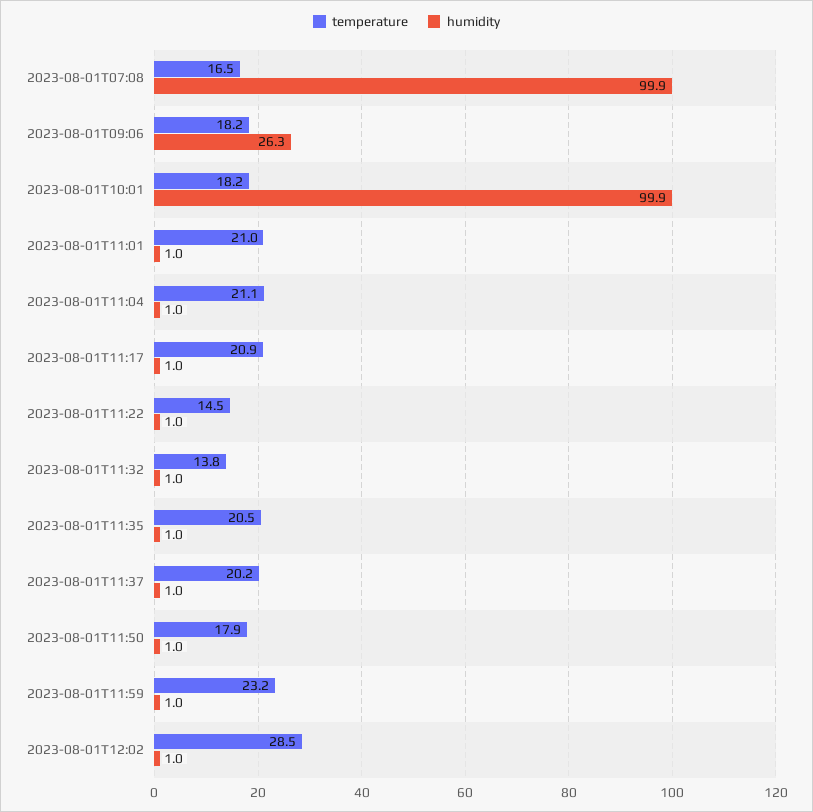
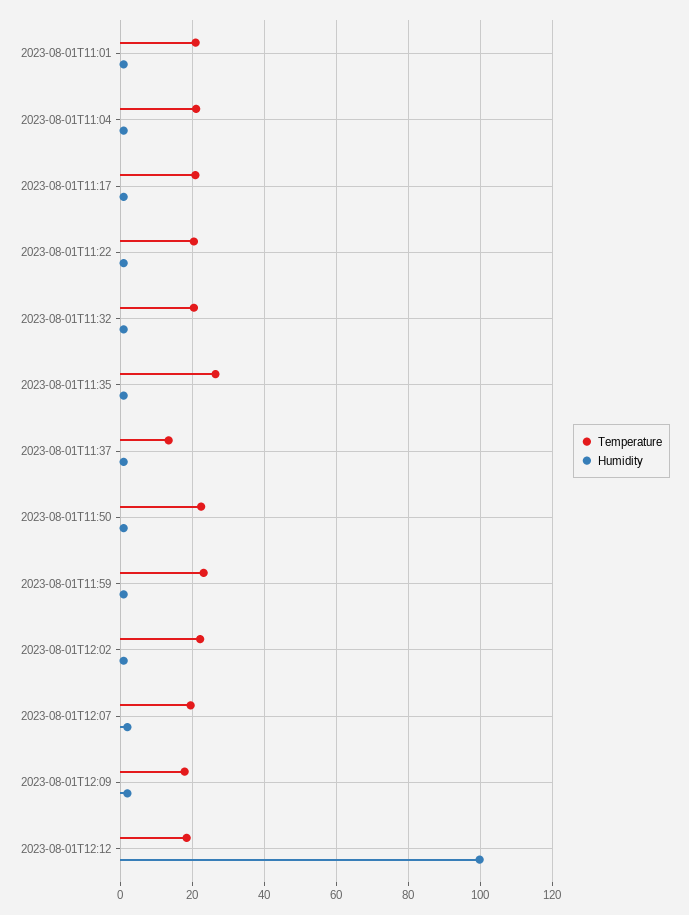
temperature, 2023-08-01T07:08: 16.5 -> none
humidity, 2023-08-01T07:08: 99.9 -> none
temperature, 2023-08-01T09:06: 18.2 -> none
humidity, 2023-08-01T09:06: 26.3 -> none
temperature, 2023-08-01T10:01: 18.2 -> none
humidity, 2023-08-01T10:01: 99.9 -> none
temperature, 2023-08-01T11:22: 14.5 -> 20
temperature, 2023-08-01T11:32: 13.8 -> 20
temperature, 2023-08-01T11:35: 20.5 -> 26
temperature, 2023-08-01T11:37: 20.2 -> 14
temperature, 2023-08-01T11:50: 17.9 -> 22
temperature, 2023-08-01T12:02: 28.5 -> 22
temperature, 2023-08-01T12:07: none -> 20
humidity, 2023-08-01T12:07: none -> 2
temperature, 2023-08-01T12:09: none -> 18
humidity, 2023-08-01T12:09: none -> 2
temperature, 2023-08-01T12:12: none -> 18
humidity, 2023-08-01T12:12: none -> 100

